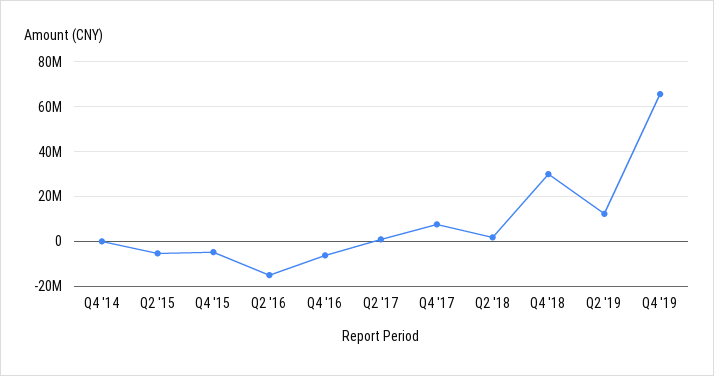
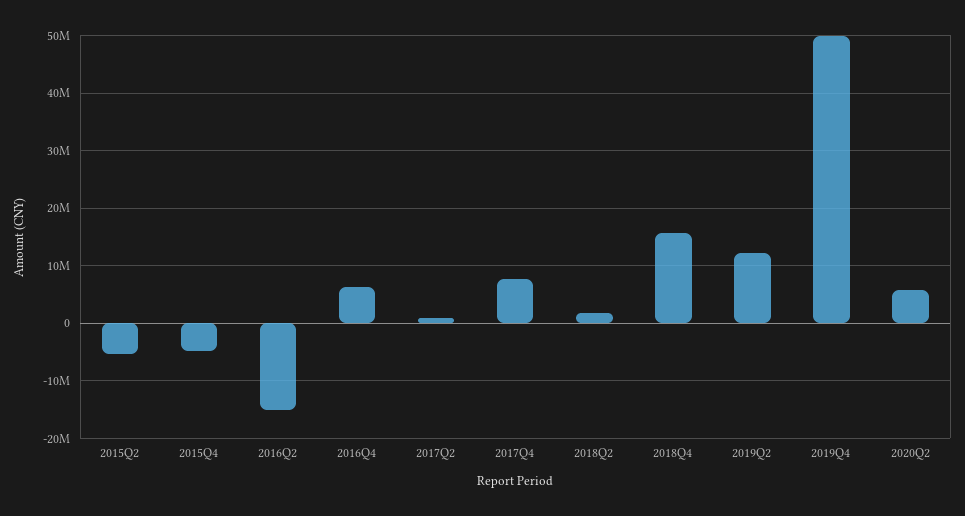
Q4 '14: 0 -> none
Q4 '16: -5000000 -> 6000000
Q4 '18: 30000000 -> 16000000
Q4 '19: 65000000 -> 50000000
2020Q2: none -> 6000000

